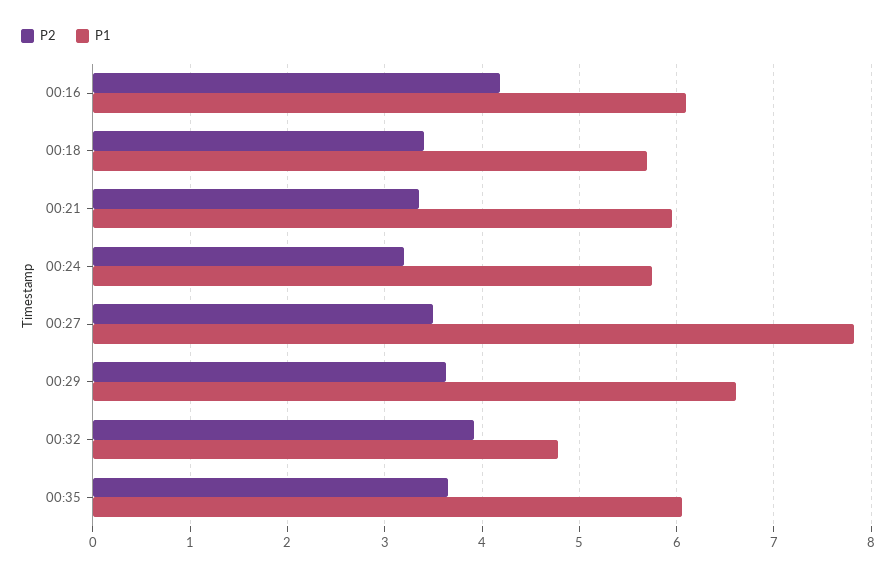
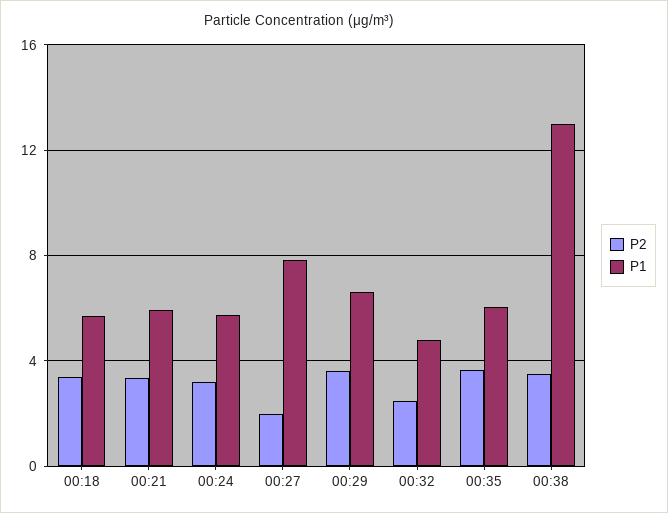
P2, 00:16: 4.2 -> none
P1, 00:16: 6.1 -> none
P2, 00:27: 3.5 -> 2
P2, 00:32: 3.9 -> 2.5
P2, 00:38: none -> 3.5
P1, 00:38: none -> 13

